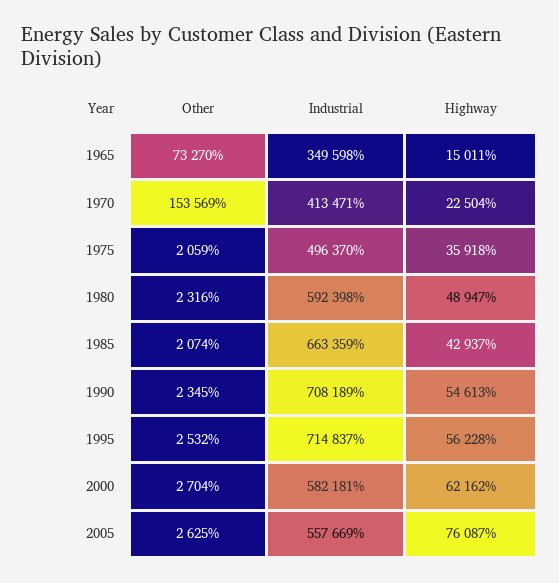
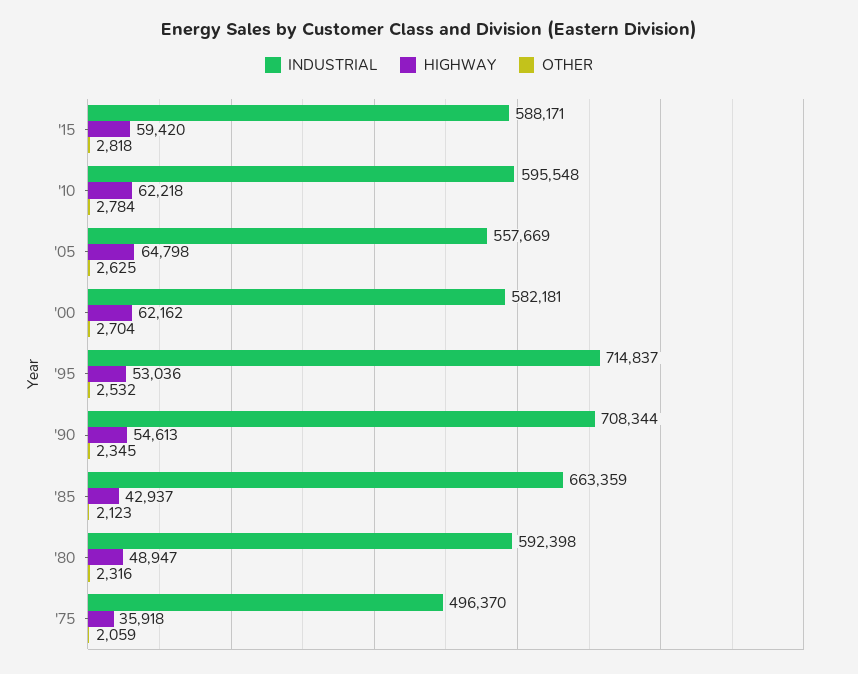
Other, 1965: 73270 -> none
Industrial, 1965: 349598 -> none
Highway, 1965: 15011 -> none
Other, 1970: 153569 -> none
Industrial, 1970: 413471 -> none
Highway, 1970: 22504 -> none
Other, 1985: 2074 -> 2123
Industrial, 1990: 708189 -> 708344
Highway, 1995: 56228 -> 53036
Highway, 2005: 76087 -> 64798
Industrial, '15: none -> 588171
Highway, '15: none -> 59420
Other, '15: none -> 2818
Industrial, '10: none -> 595548
Highway, '10: none -> 62218
Other, '10: none -> 2784

